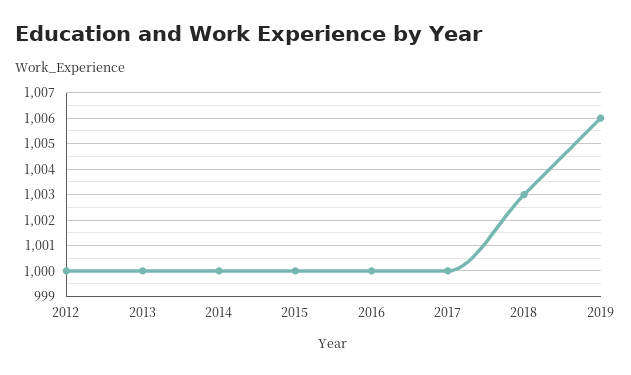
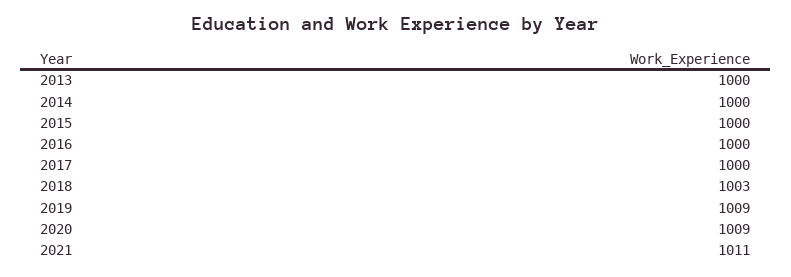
2012: 1000 -> none
2019: 1006 -> 1009
2020: none -> 1009
2021: none -> 1011

